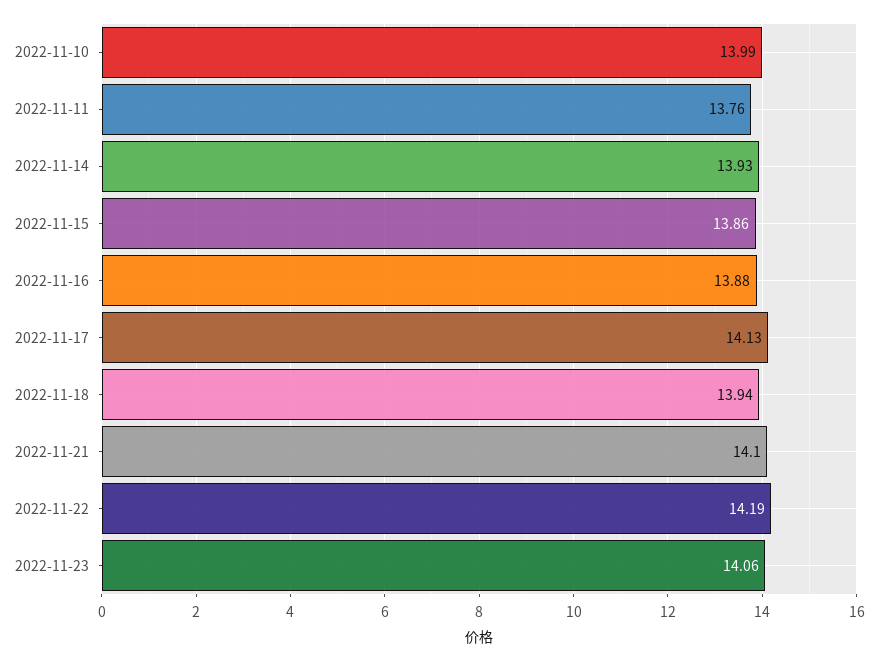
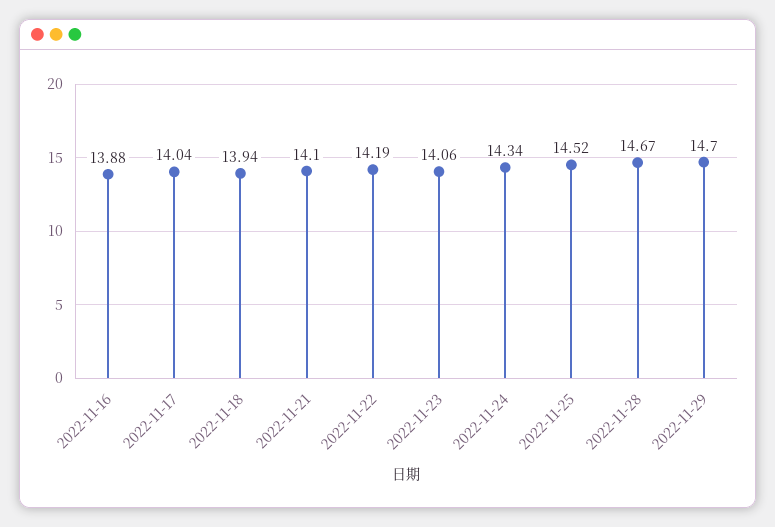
2022-11-10: 13.99 -> none
2022-11-11: 13.76 -> none
2022-11-14: 13.93 -> none
2022-11-15: 13.86 -> none
2022-11-17: 14.13 -> 14.04
2022-11-24: none -> 14.34
2022-11-25: none -> 14.52
2022-11-28: none -> 14.67
2022-11-29: none -> 14.7

